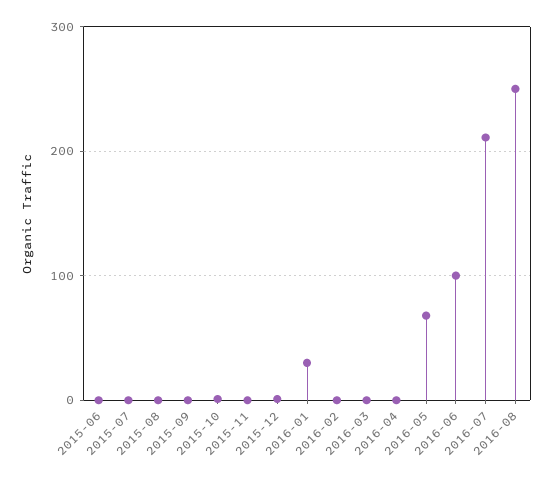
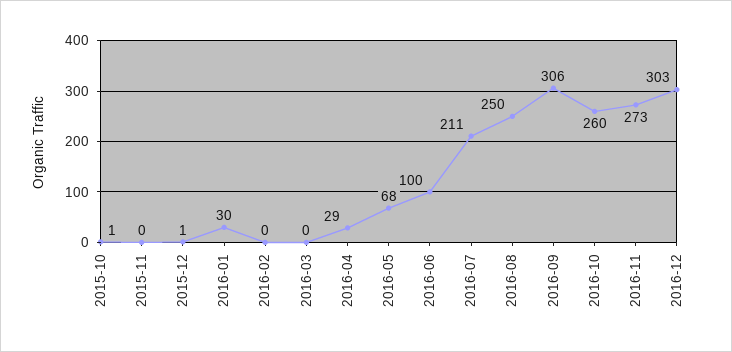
2015-06: 0 -> none
2015-07: 0 -> none
2015-08: 0 -> none
2015-09: 0 -> none
2016-04: 0 -> 29
2016-09: none -> 306
2016-10: none -> 260
2016-11: none -> 273
2016-12: none -> 303

